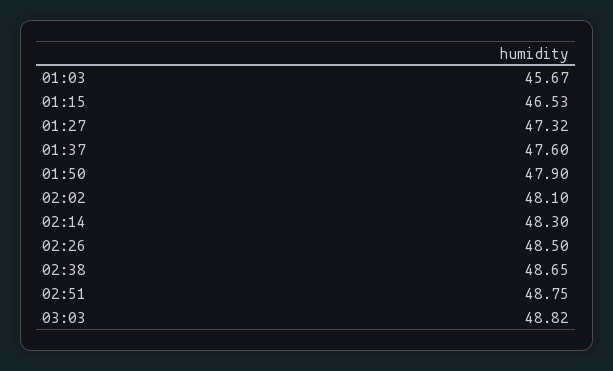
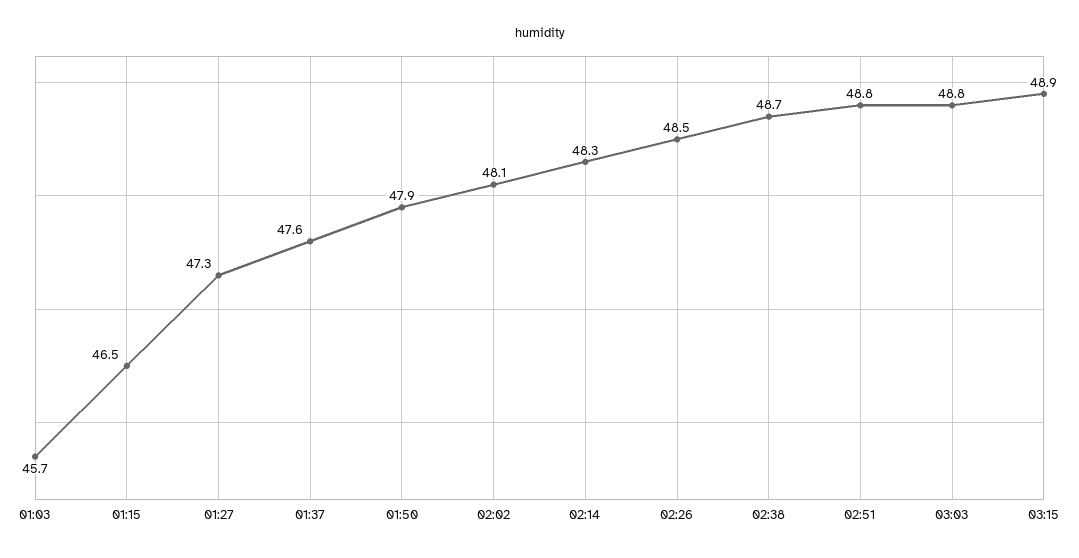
03:15: none -> 48.9

